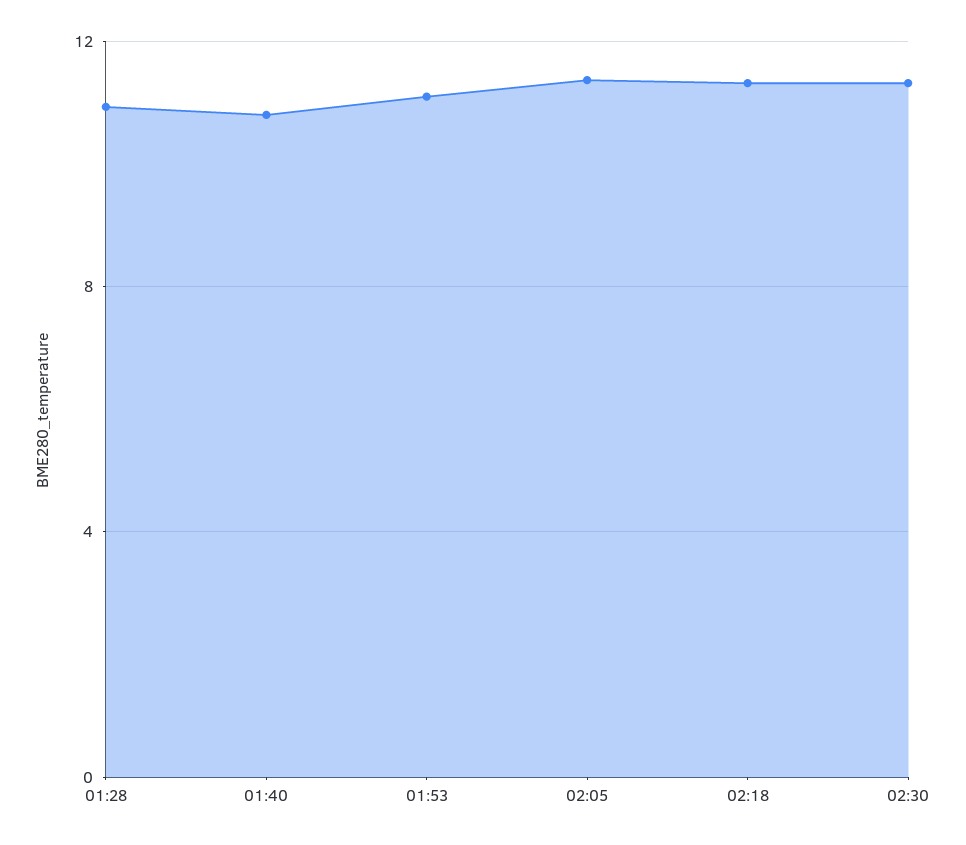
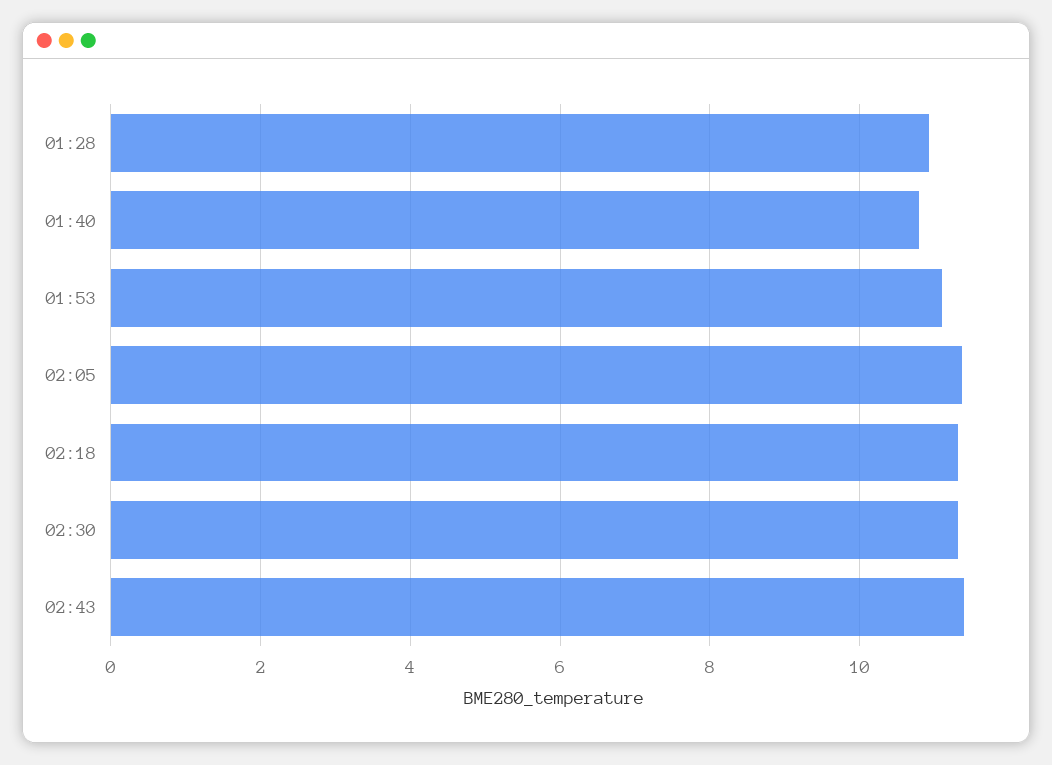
02:43: none -> 11.4

